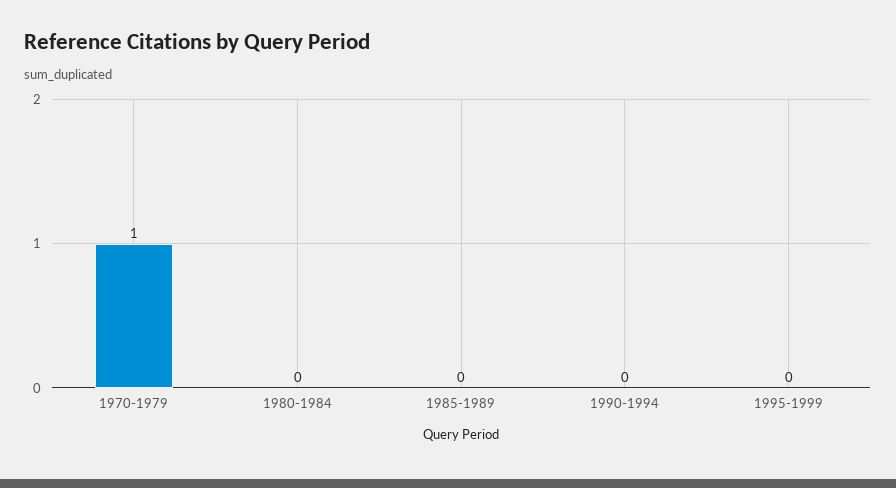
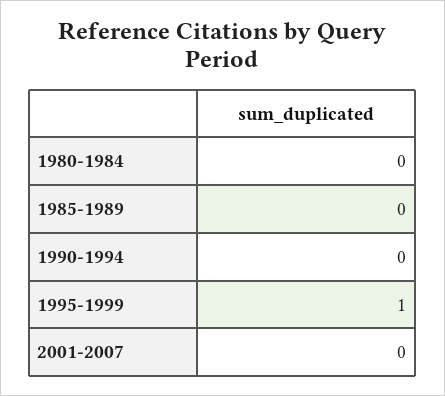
1970-1979: 1 -> none
1995-1999: 0 -> 1
2001-2007: none -> 0

